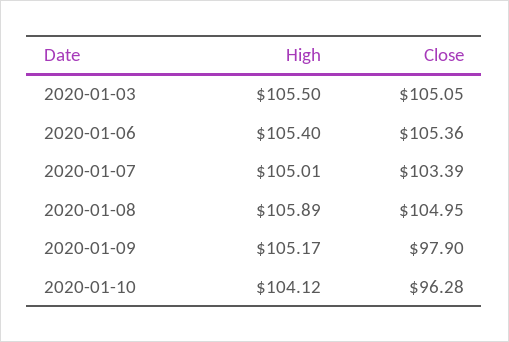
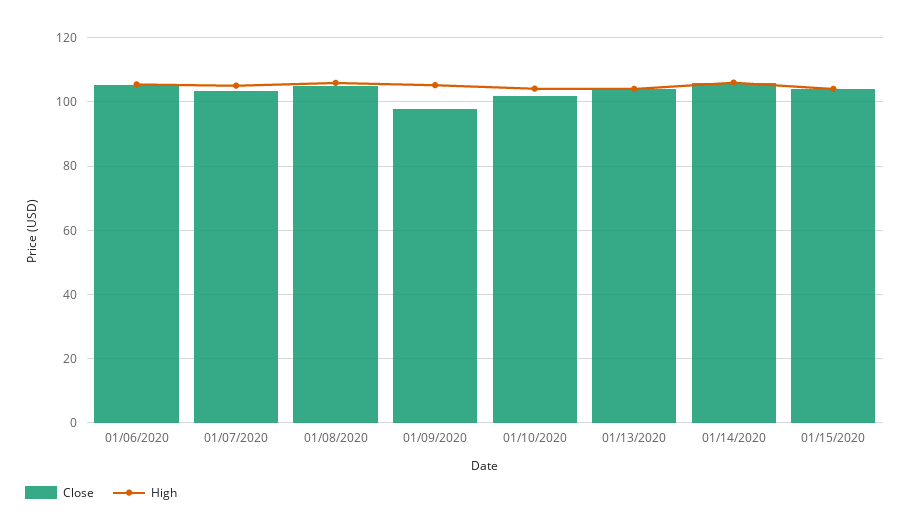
High, 2020-01-03: 105.5 -> none
Close, 2020-01-03: 105.05 -> none
Close, 2020-01-10: 96.28 -> 102
Close, 01/13/2020: none -> 104
High, 01/13/2020: none -> 104
Close, 01/14/2020: none -> 106
High, 01/14/2020: none -> 106
Close, 01/15/2020: none -> 104
High, 01/15/2020: none -> 104

